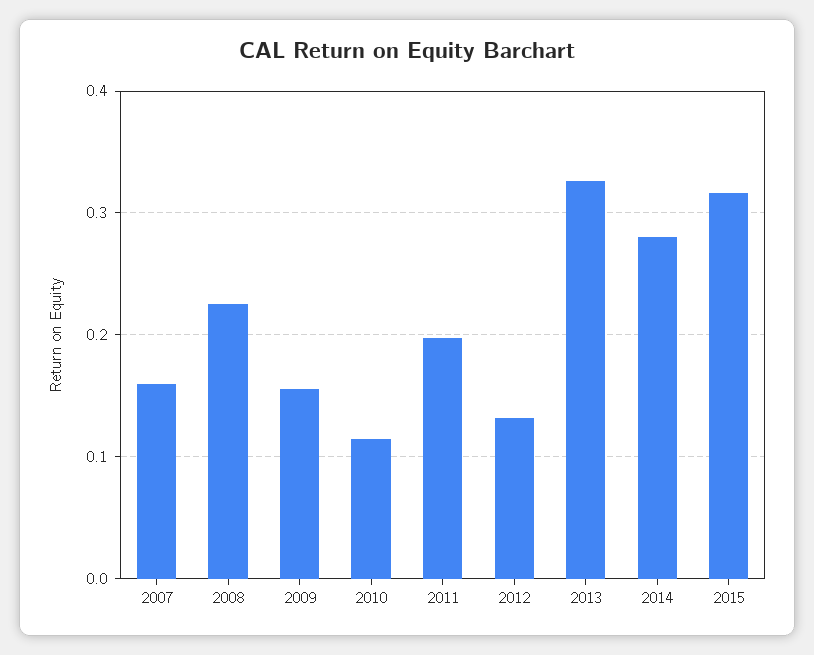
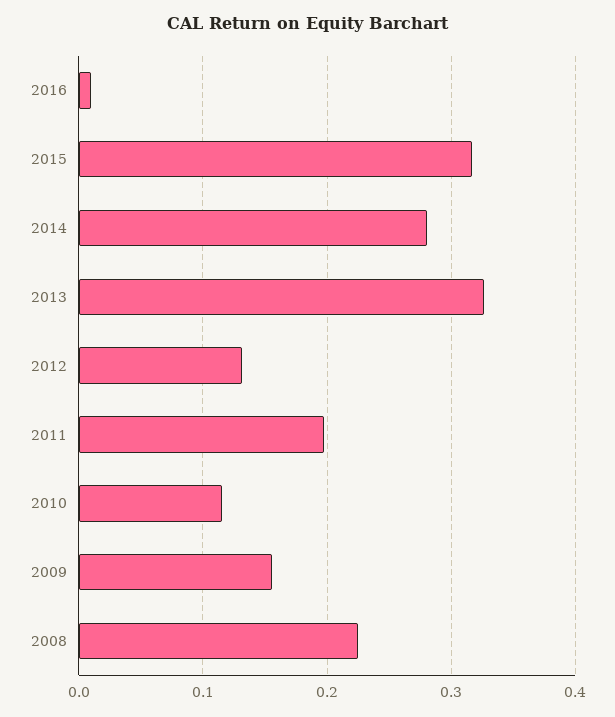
2007: 0.16 -> none
2016: none -> 0.01

